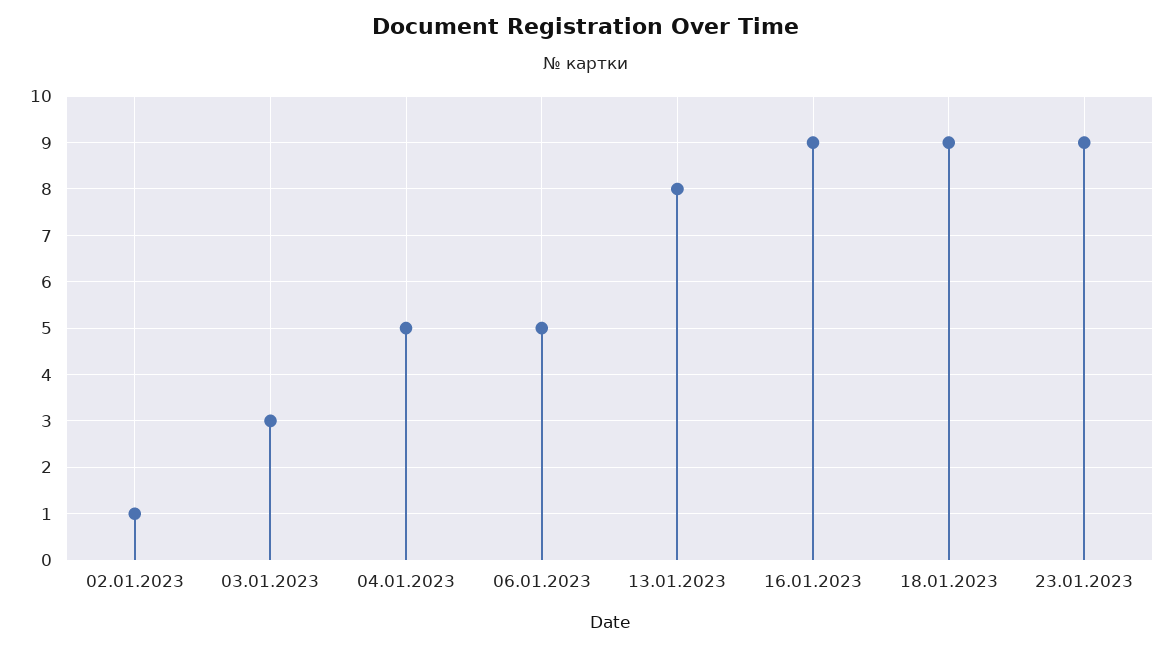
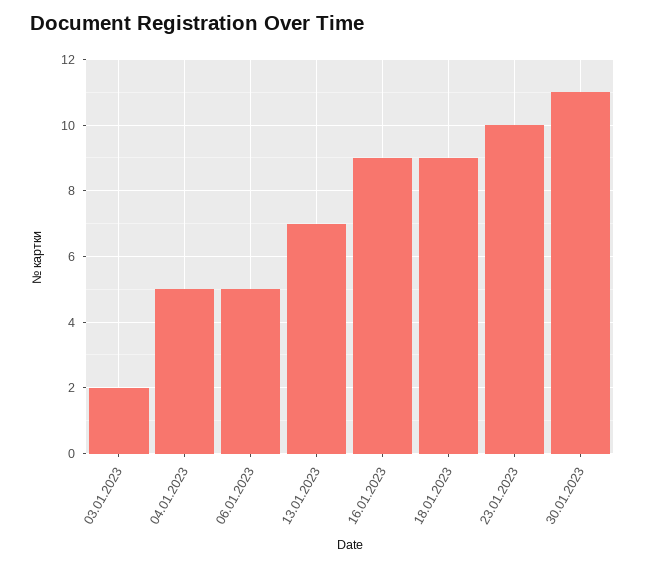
02.01.2023: 1 -> none
03.01.2023: 3 -> 2
13.01.2023: 8 -> 7
23.01.2023: 9 -> 10
30.01.2023: none -> 11

